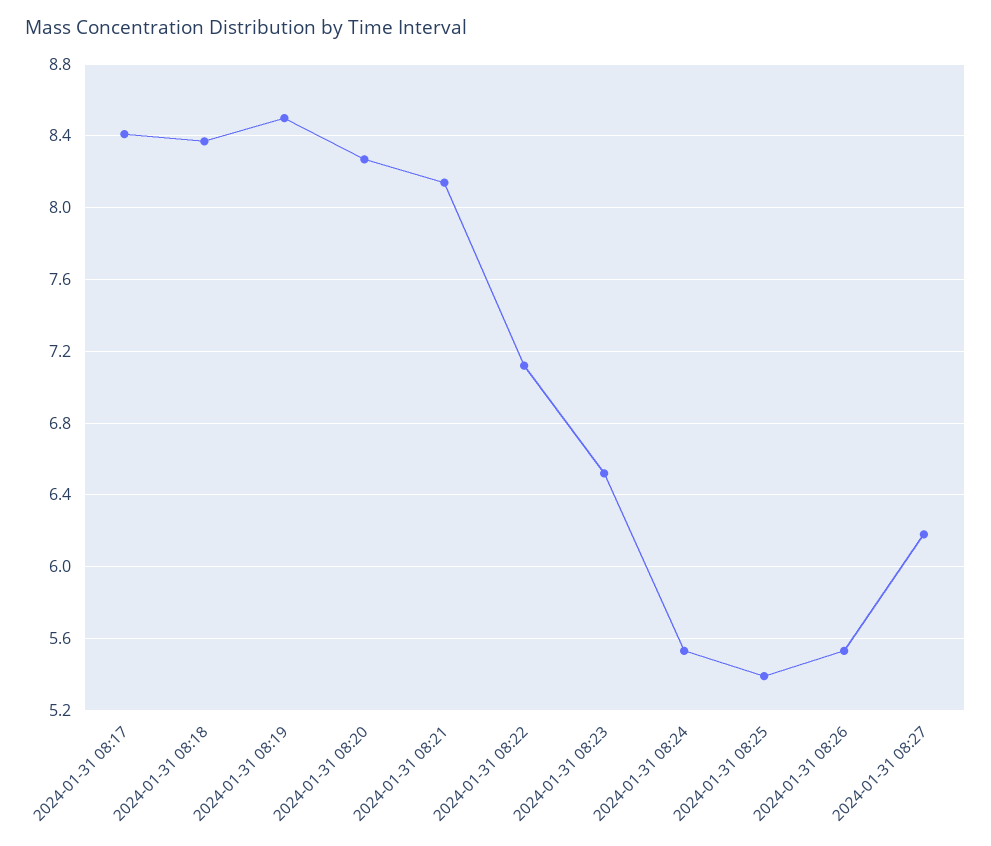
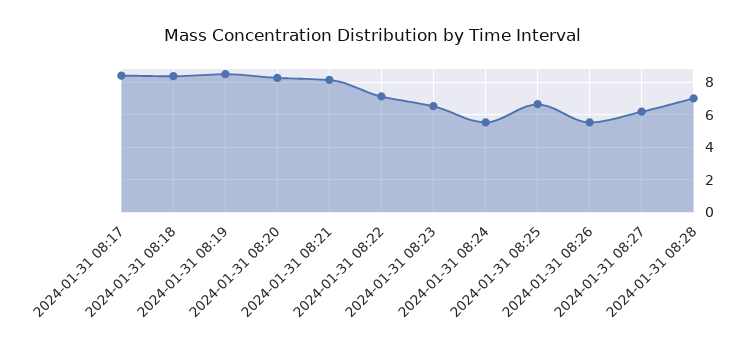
2024-01-31 08:25: 5.4 -> 6.5
2024-01-31 08:28: none -> 7

